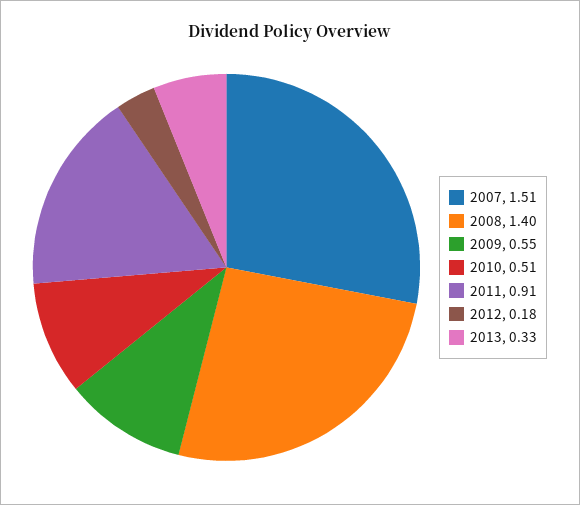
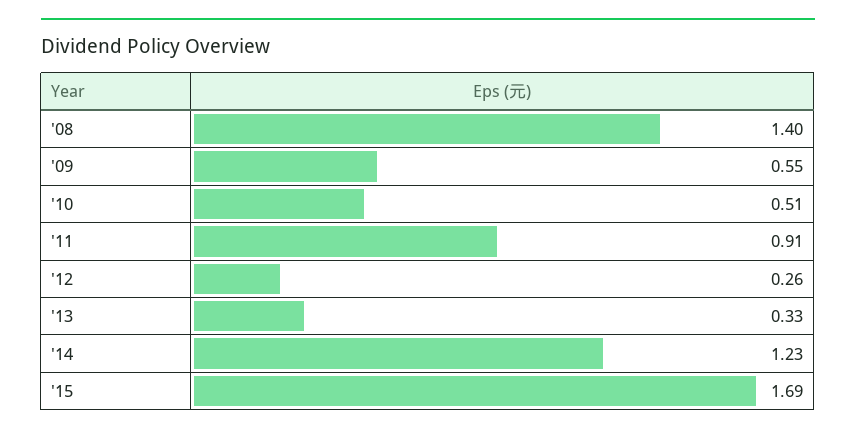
2007: 1.51 -> none
2012: 0.18 -> 0.26
'14: none -> 1.23
'15: none -> 1.69

